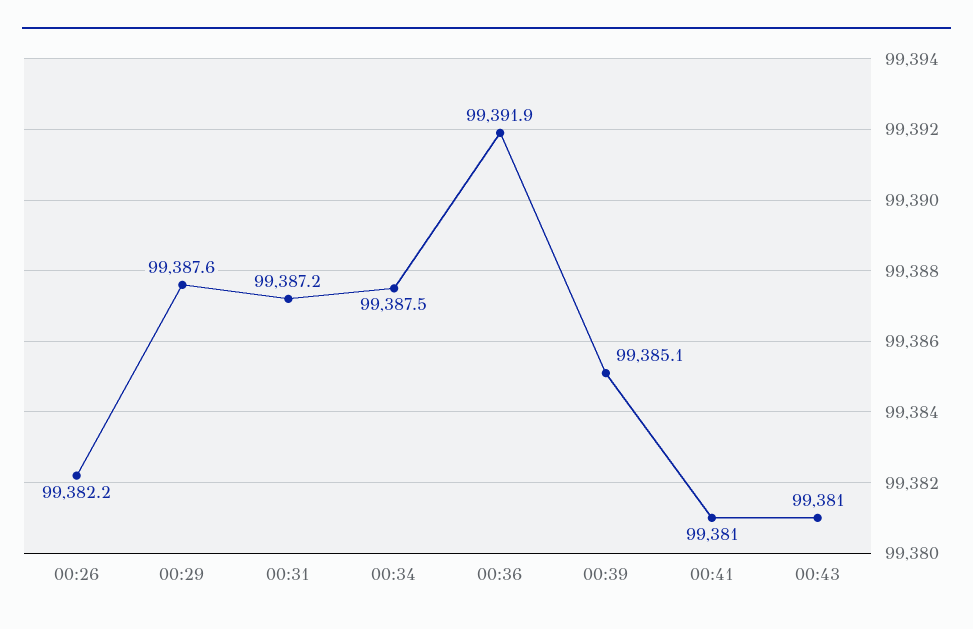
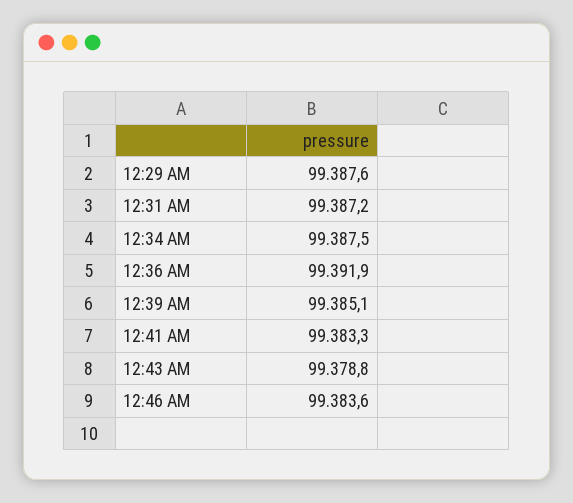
00:26: 99382.2 -> none
00:41: 99381 -> 99383.3
00:43: 99381 -> 99378.8
12:46 AM: none -> 99383.6

